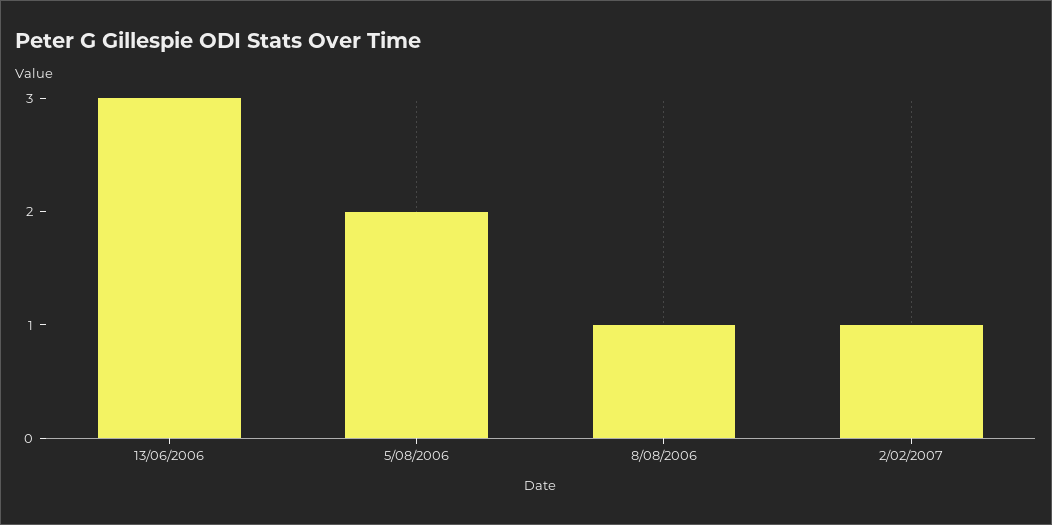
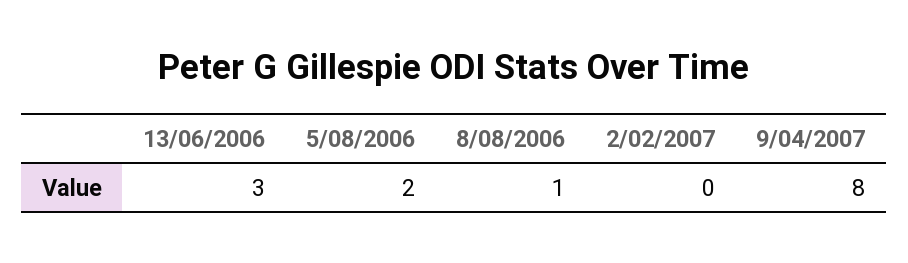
2/02/2007: 1 -> 0
9/04/2007: none -> 8

